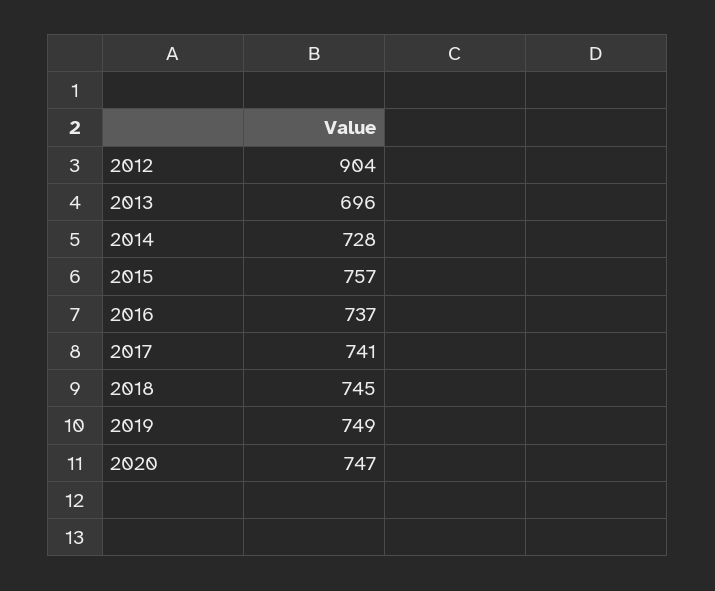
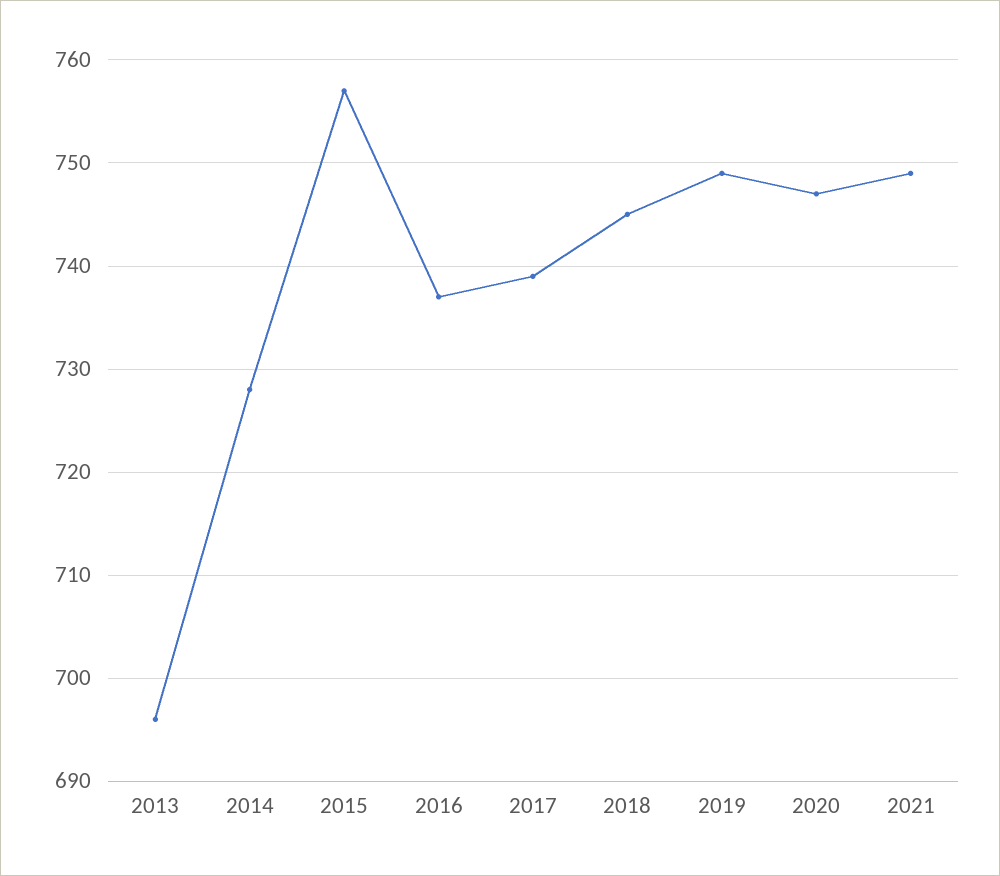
2012: 904 -> none
2017: 741 -> 739
2021: none -> 749

